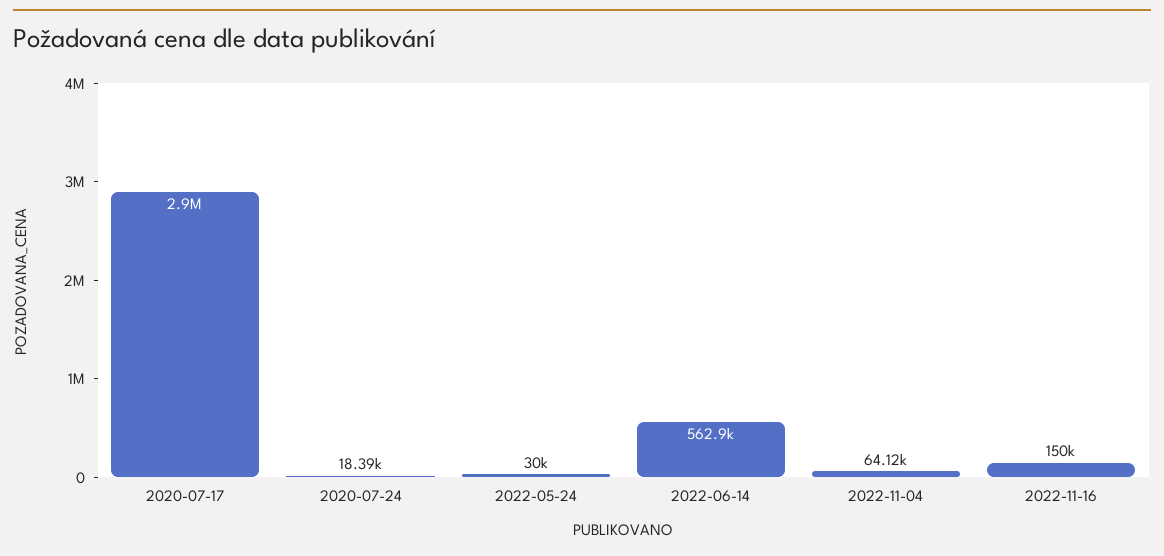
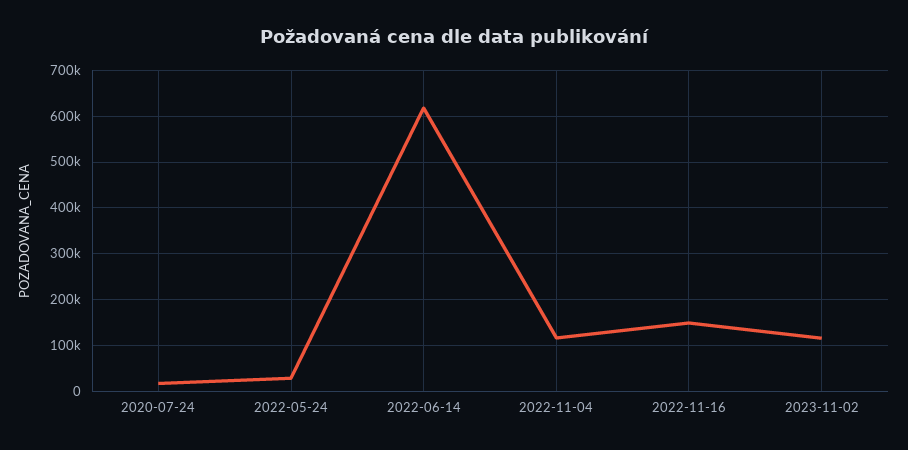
2020-07-17: 2900000 -> none
2022-06-14: 562900 -> 620000
2022-11-04: 64120 -> 120000
2023-11-02: none -> 120000

